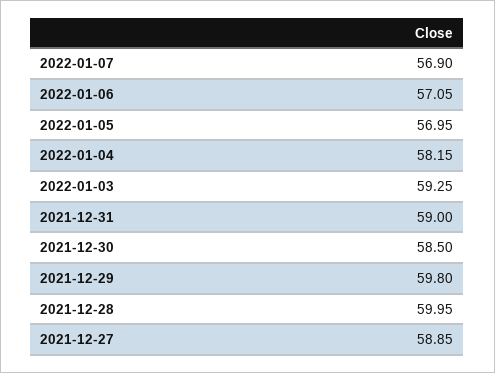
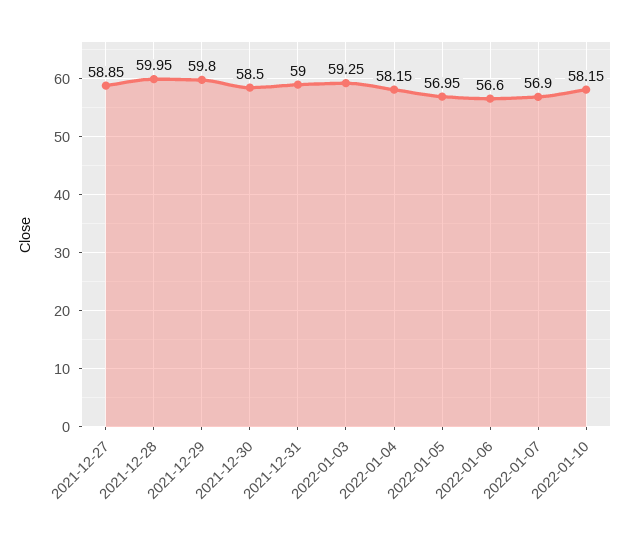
2022-01-06: 57.05 -> 56.6
2022-01-10: none -> 58.15

